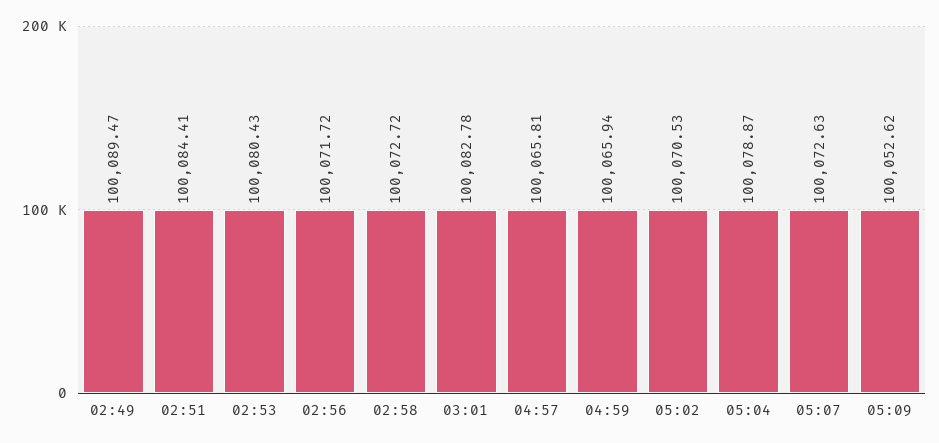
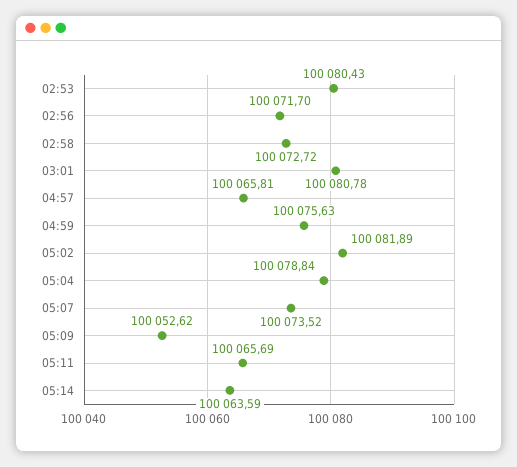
02:49: 100089.47 -> none
02:51: 100084.41 -> none
02:56: 100071.72 -> 100071.7
03:01: 100082.78 -> 100080.78
04:59: 100065.94 -> 100075.63
05:02: 100070.53 -> 100081.89
05:04: 100078.87 -> 100078.84
05:07: 100072.63 -> 100073.52
05:11: none -> 100065.69
05:14: none -> 100063.59

